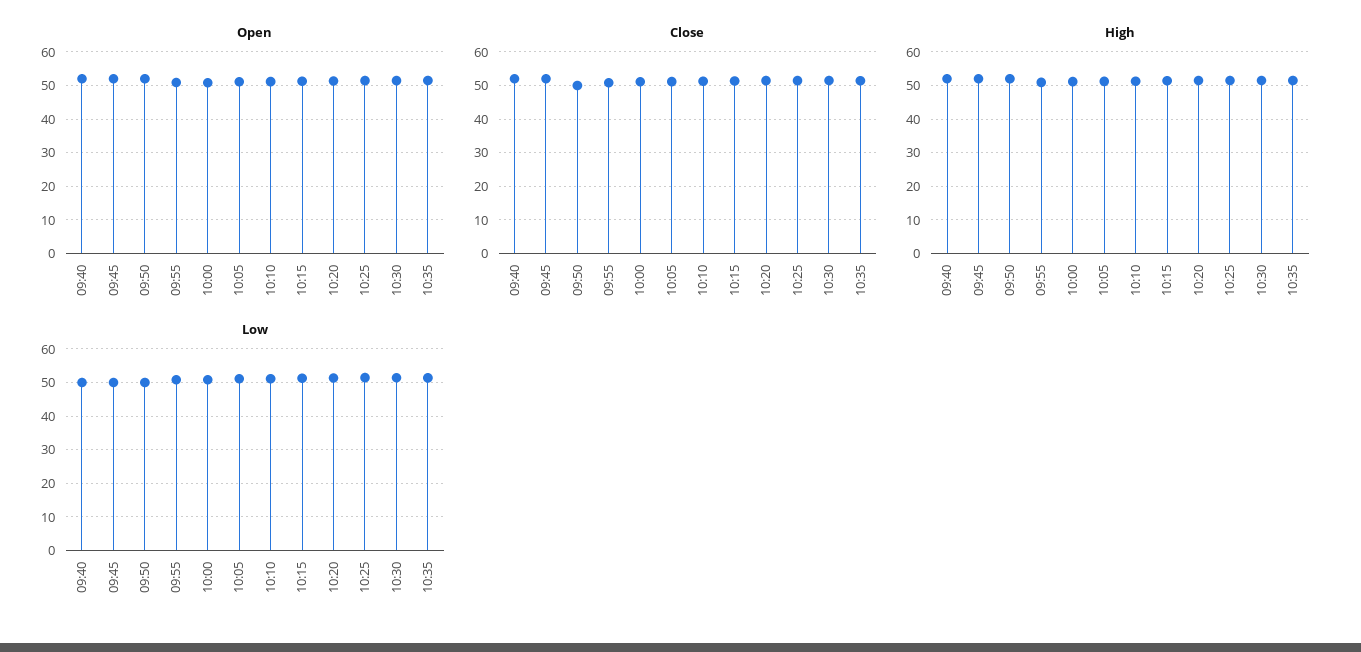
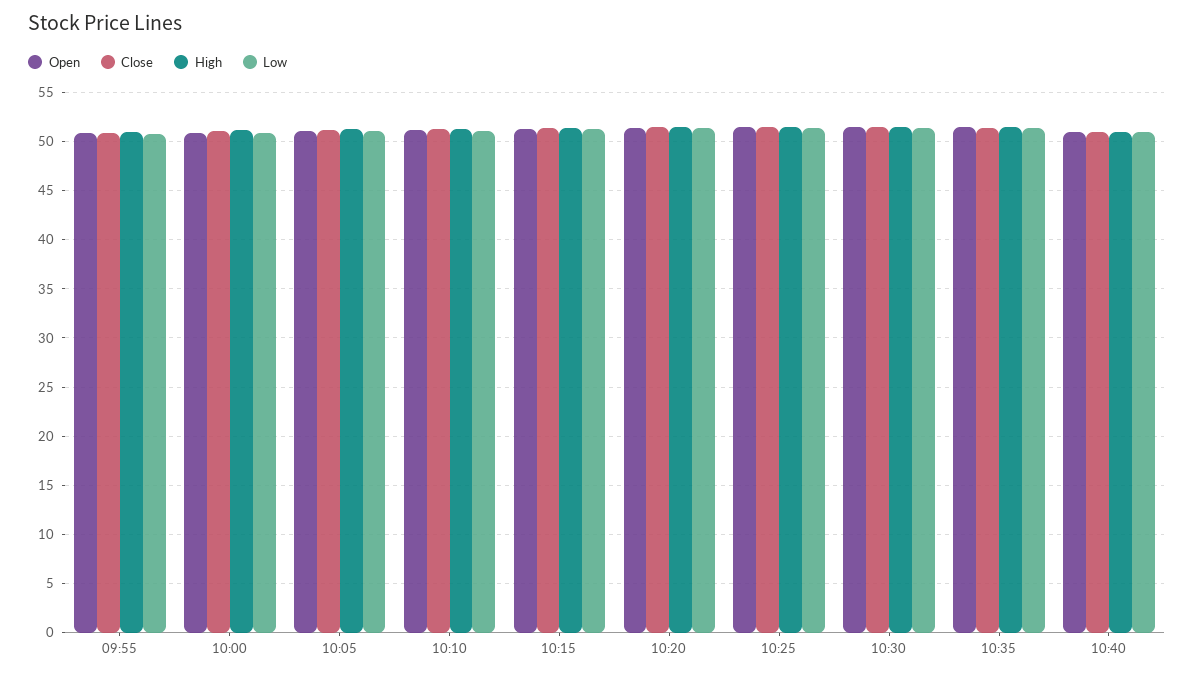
Open, 09:40: 52 -> none
Open, 09:45: 52 -> none
Open, 09:50: 52 -> none
Close, 09:40: 52 -> none
Close, 09:45: 52 -> none
Close, 09:50: 50 -> none
High, 09:40: 52 -> none
High, 09:45: 52 -> none
High, 09:50: 52 -> none
Low, 09:40: 50 -> none
Low, 09:45: 50 -> none
Low, 09:50: 50 -> none
Open, 10:40: none -> 51
Close, 10:40: none -> 51
High, 10:40: none -> 51
Low, 10:40: none -> 51

